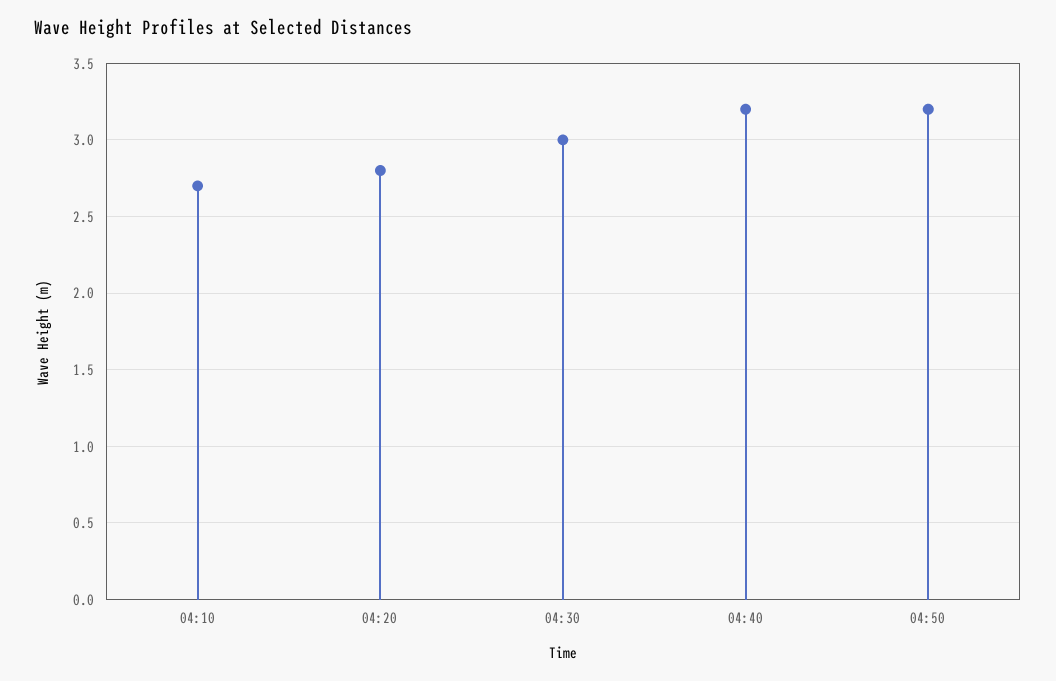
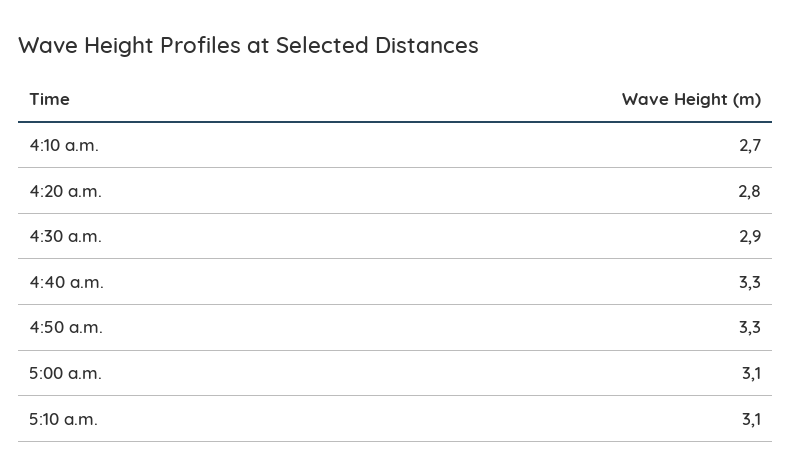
04:30: 3 -> 2.9
04:40: 3.2 -> 3.3
04:50: 3.2 -> 3.3
5:00 a.m.: none -> 3.1
5:10 a.m.: none -> 3.1

